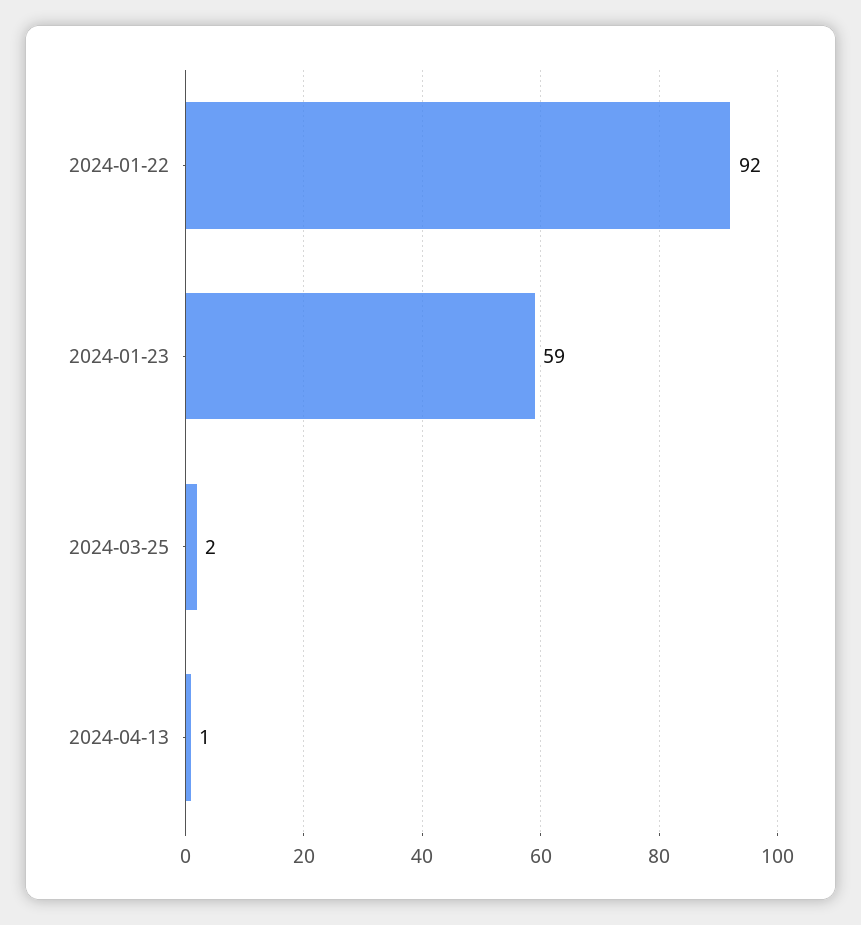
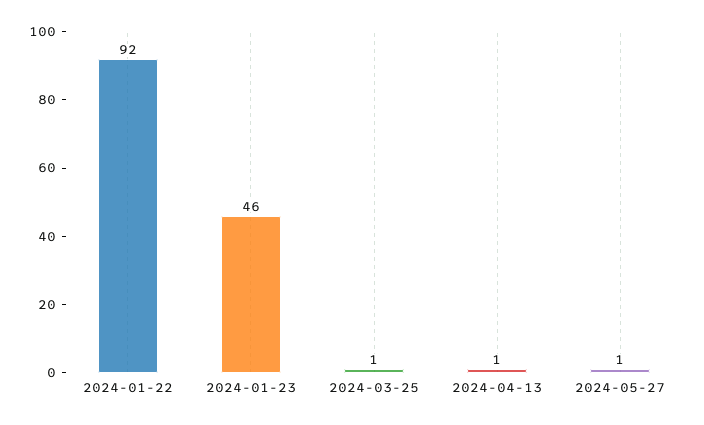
2024-01-23: 59 -> 46
2024-03-25: 2 -> 1
2024-05-27: none -> 1

